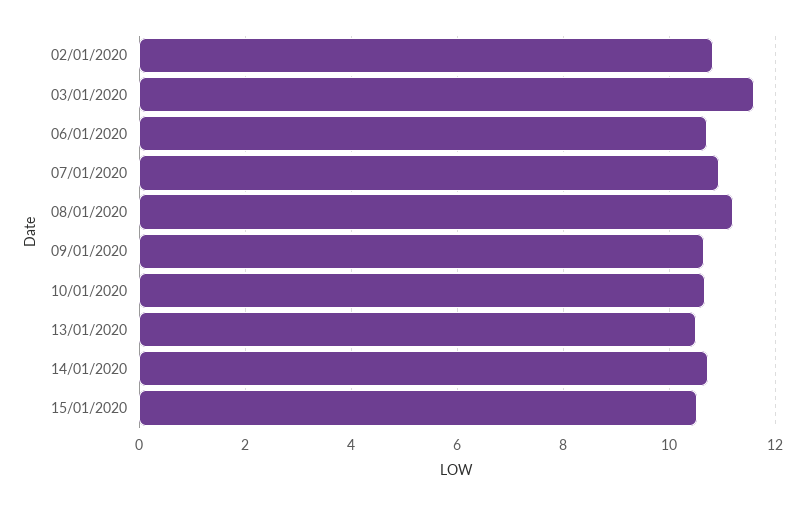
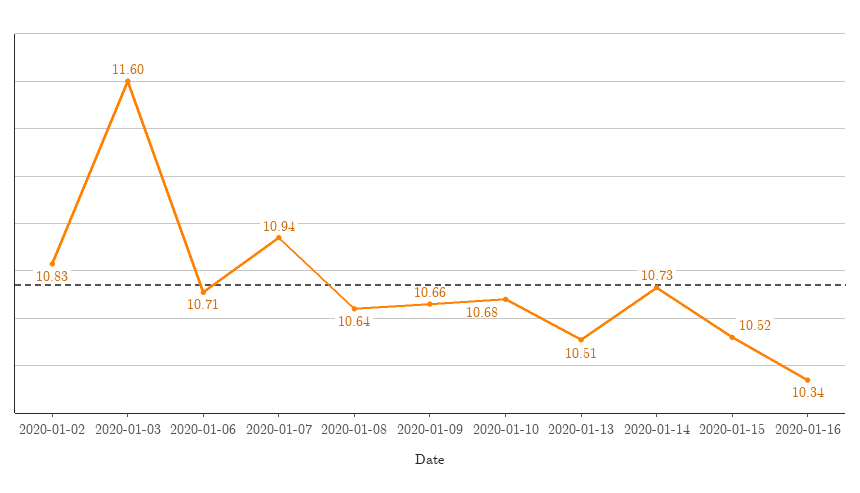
08/01/2020: 11.2 -> 10.64
2020-01-16: none -> 10.34

